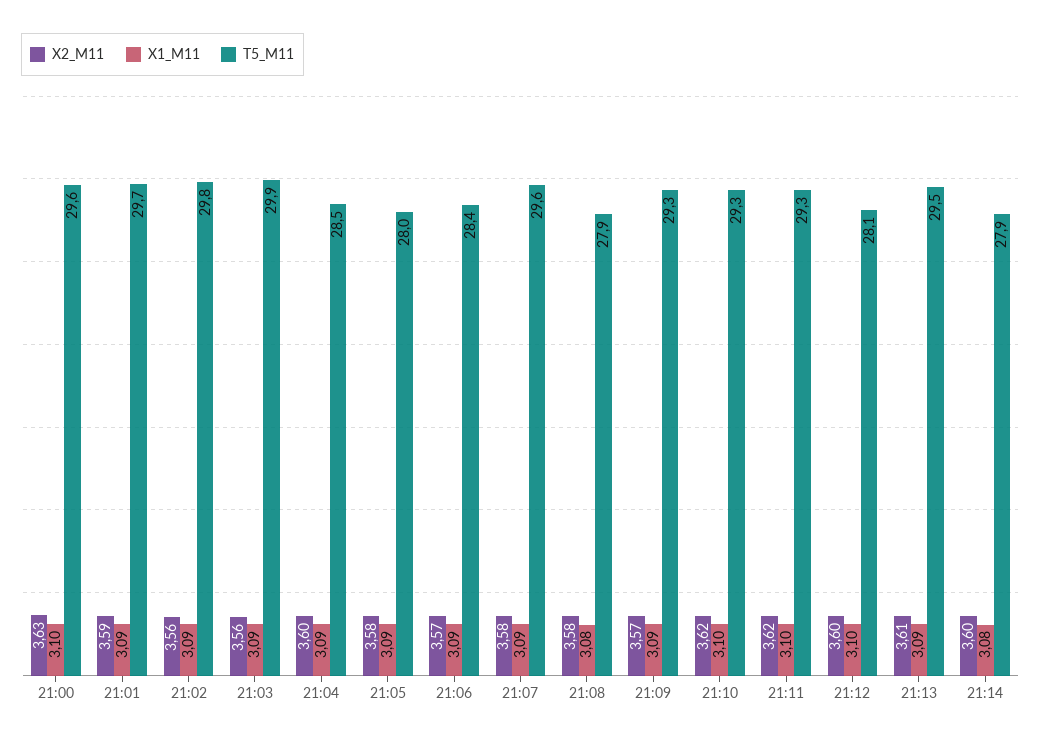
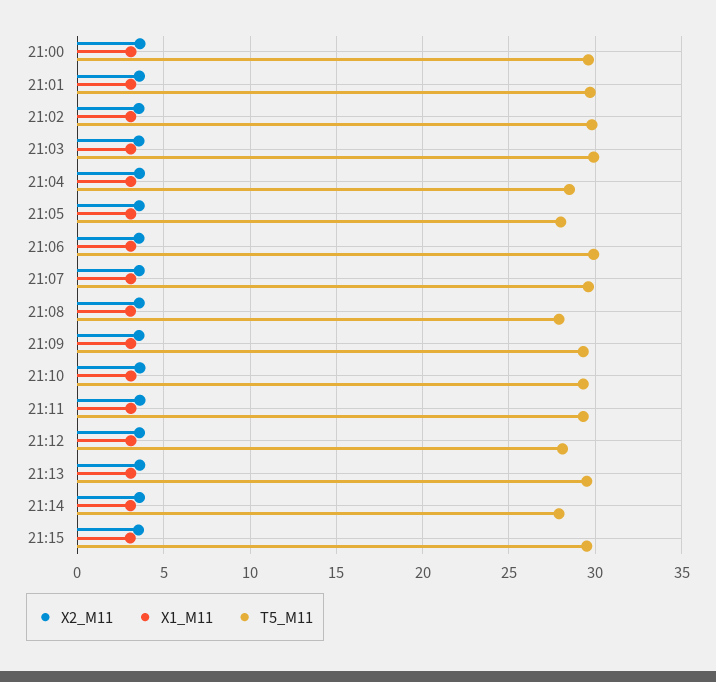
T5_M11, 21:06: 28.4 -> 30
X2_M11, 21:15: none -> 3.5
X1_M11, 21:15: none -> 3
T5_M11, 21:15: none -> 29.5

